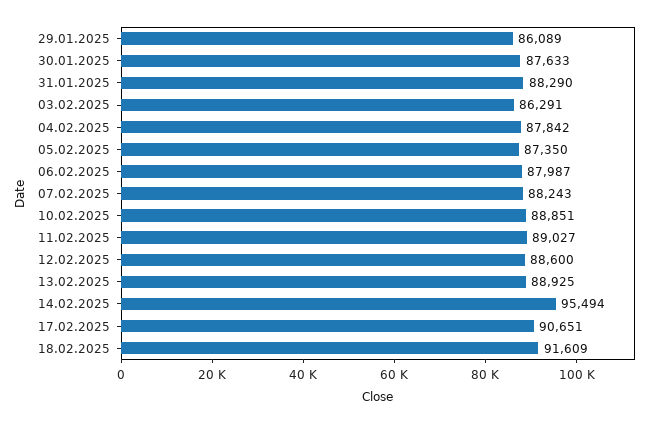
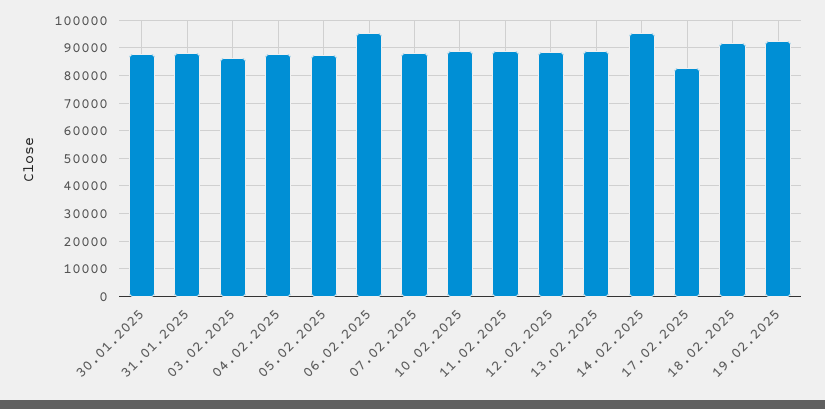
29.01.2025: 86089 -> none
06.02.2025: 87987 -> 95000
17.02.2025: 90651 -> 82500
19.02.2025: none -> 92500

